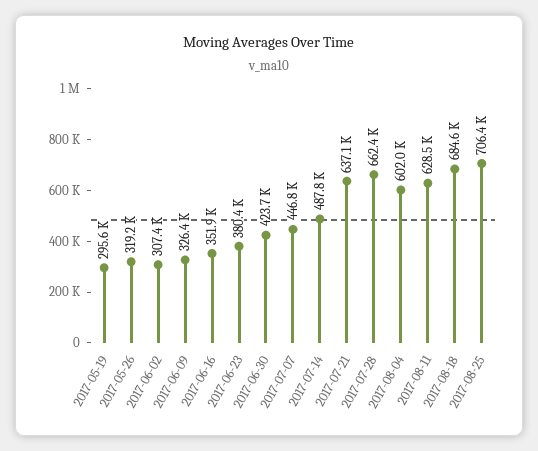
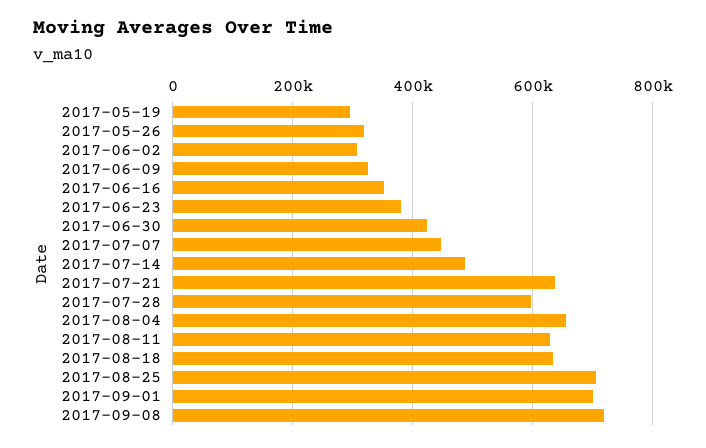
2017-07-28: 662400 -> 600000
2017-08-04: 602000 -> 660000
2017-08-18: 684600 -> 640000
2017-09-01: none -> 700000
2017-09-08: none -> 720000

